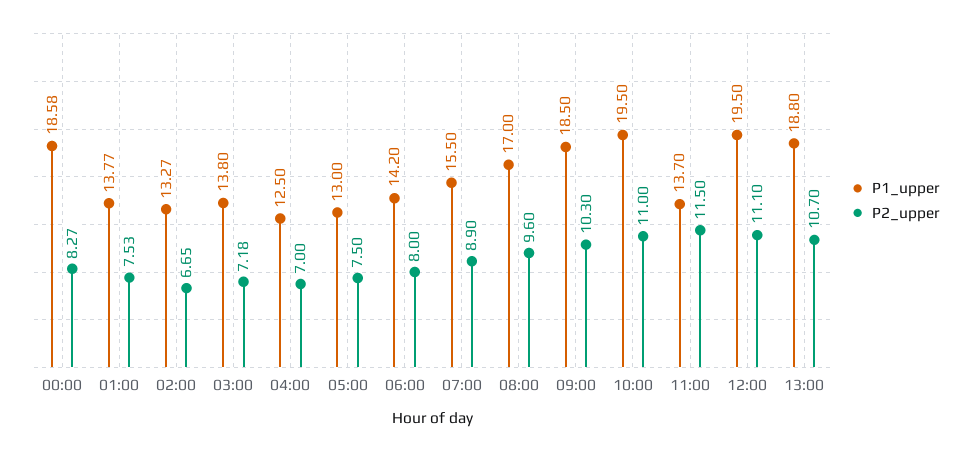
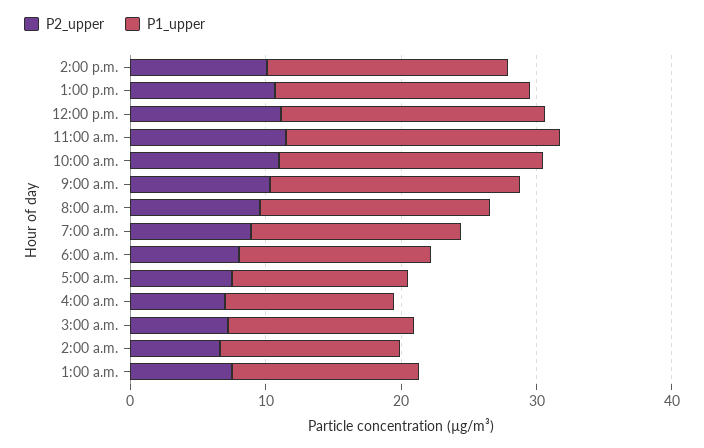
P1_upper, 00:00: 18.58 -> none
P2_upper, 00:00: 8.27 -> none
P1_upper, 11:00: 13.7 -> 20
P2_upper, 2:00 p.m.: none -> 10
P1_upper, 2:00 p.m.: none -> 18

